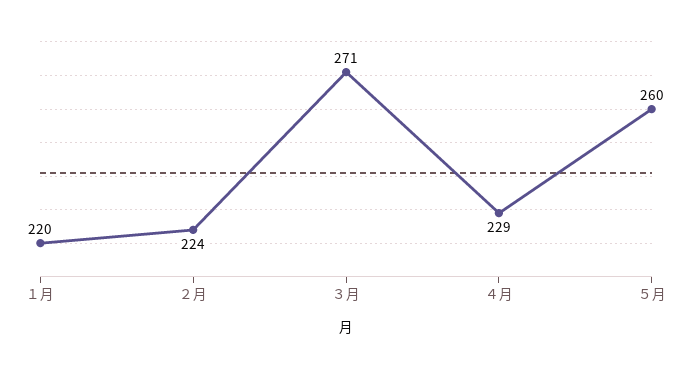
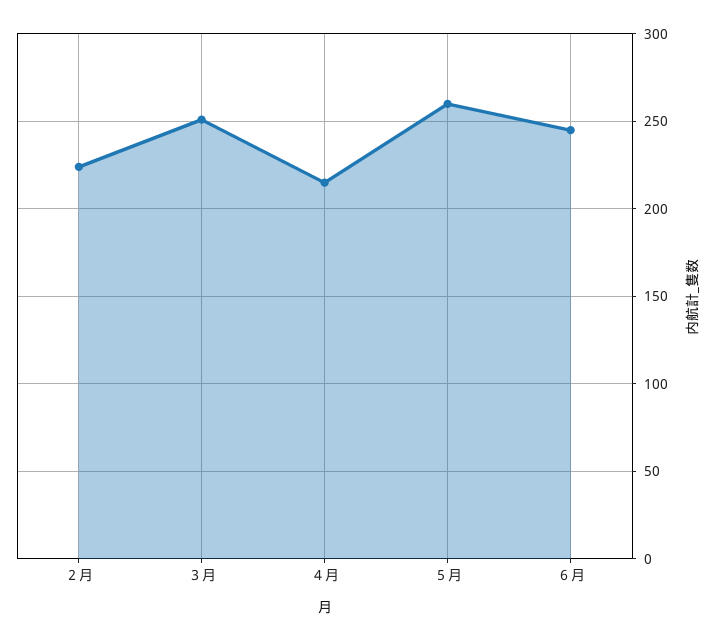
１月: 220 -> none
３月: 271 -> 250
４月: 229 -> 215
６月: none -> 245

